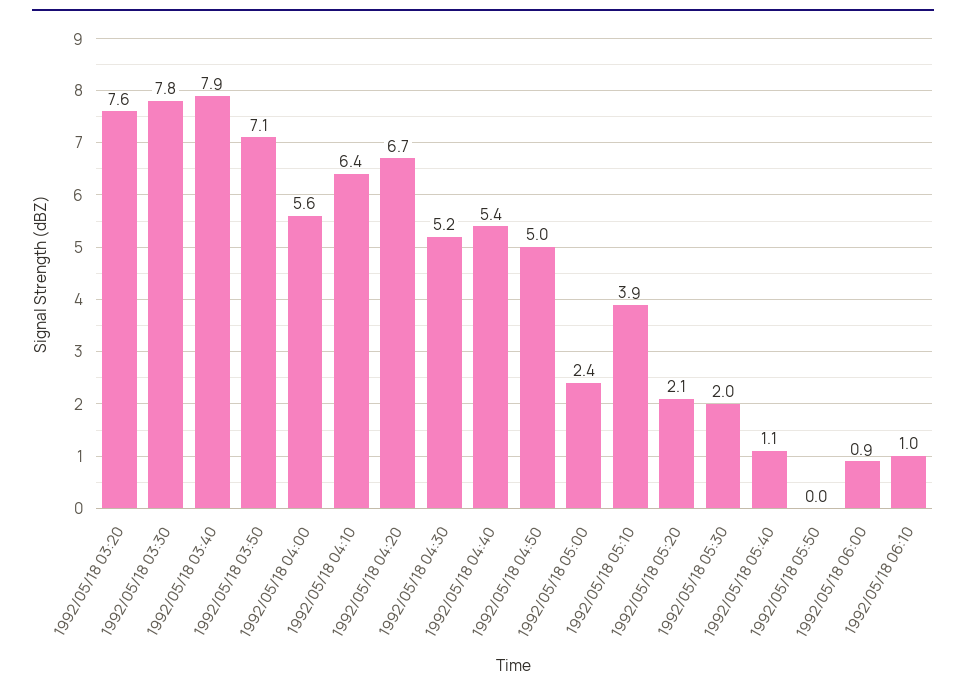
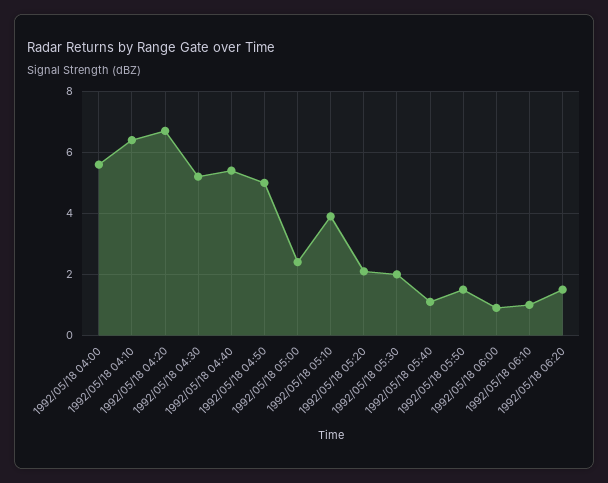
1992/05/18 03:20: 7.6 -> none
1992/05/18 03:30: 7.8 -> none
1992/05/18 03:40: 7.9 -> none
1992/05/18 03:50: 7.1 -> none
1992/05/18 05:50: 0 -> 1.5
1992/05/18 06:20: none -> 1.5

